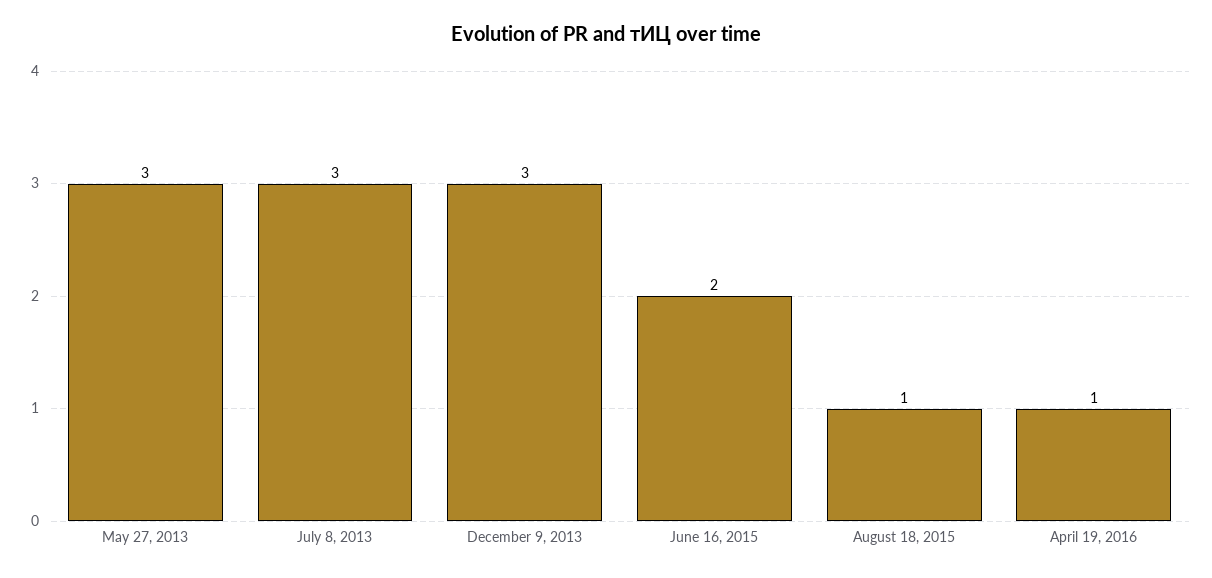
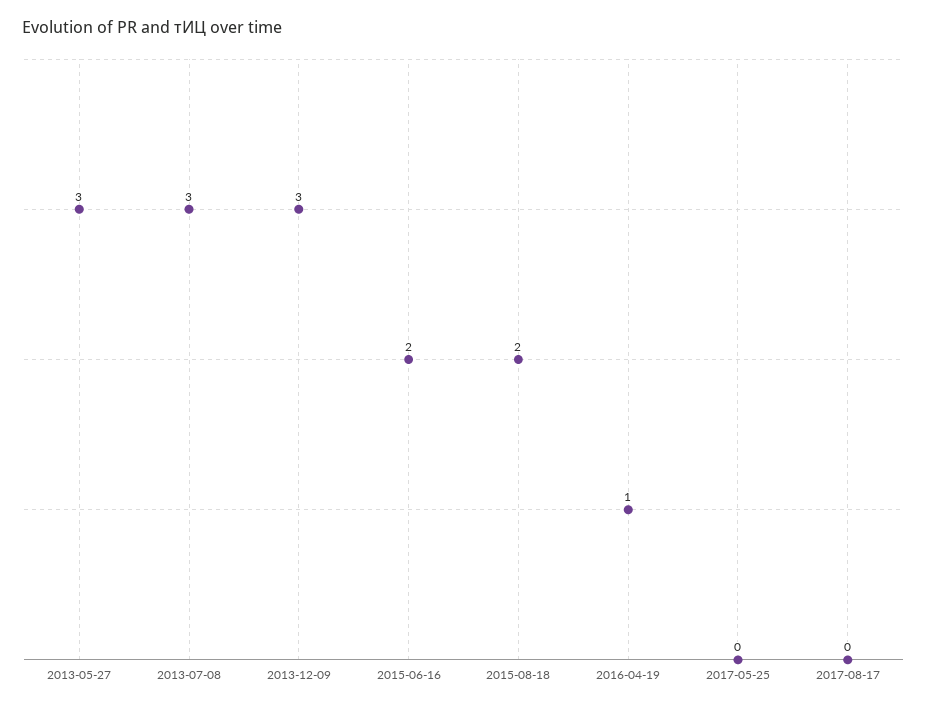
August 18, 2015: 1 -> 2
2017-05-25: none -> 0
2017-08-17: none -> 0

